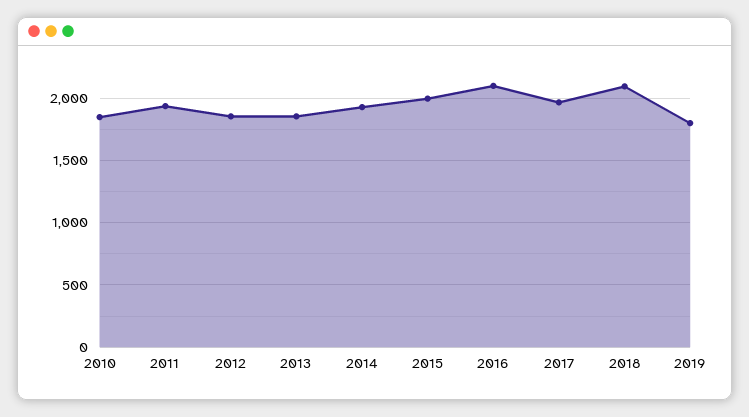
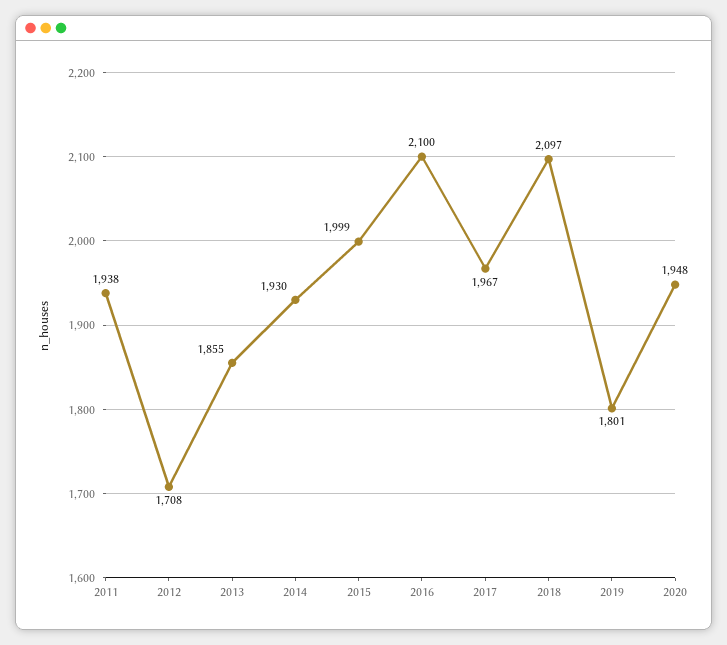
2010: 1850 -> none
2012: 1850 -> 1708
2020: none -> 1948

